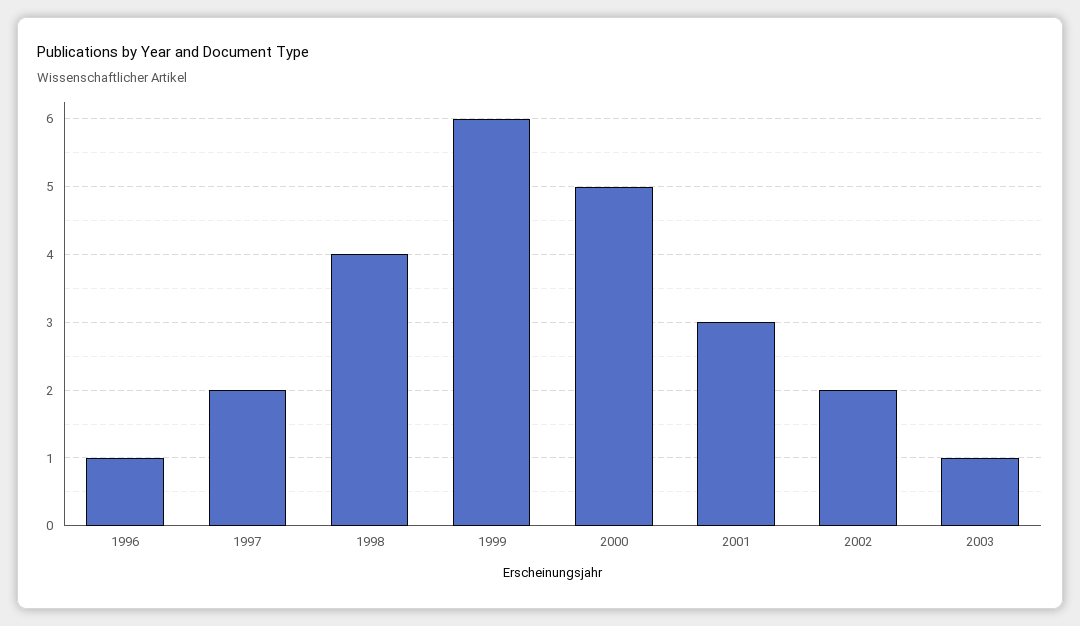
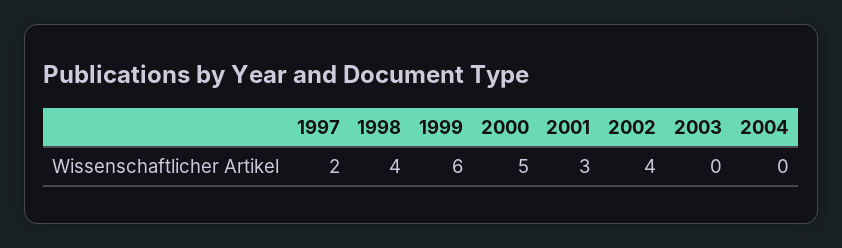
1996: 1 -> none
2002: 2 -> 4
2003: 1 -> 0
2004: none -> 0

